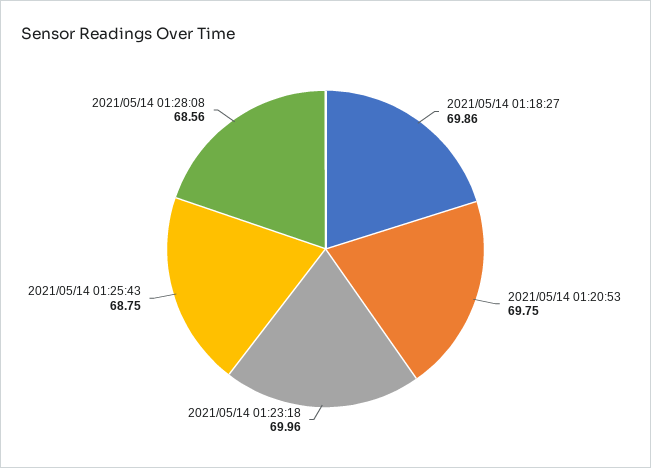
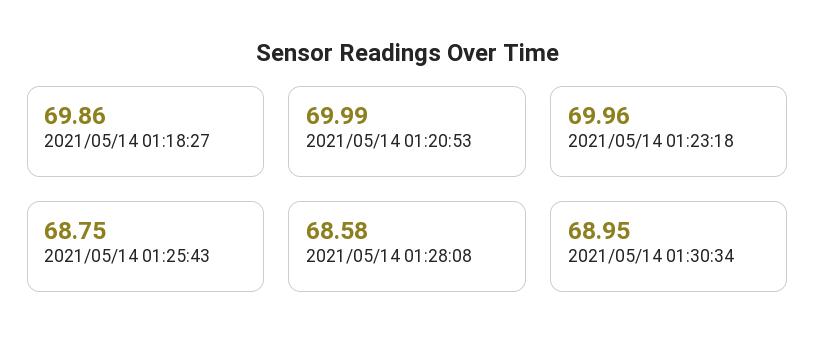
2021/05/14 01:20:53: 69.75 -> 69.99
2021/05/14 01:28:08: 68.56 -> 68.58
2021/05/14 01:30:34: none -> 68.95

